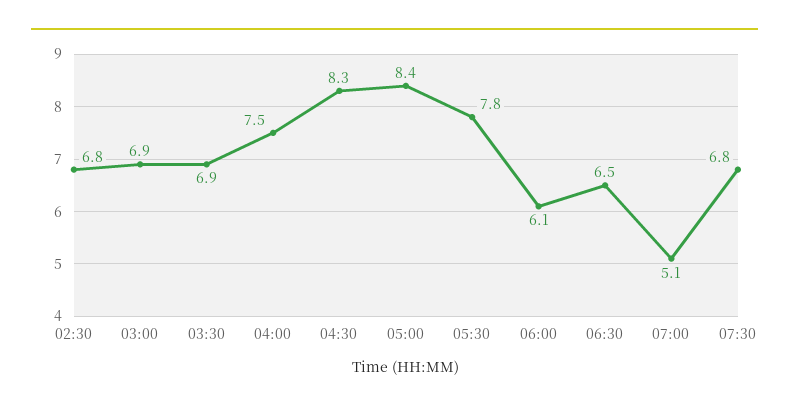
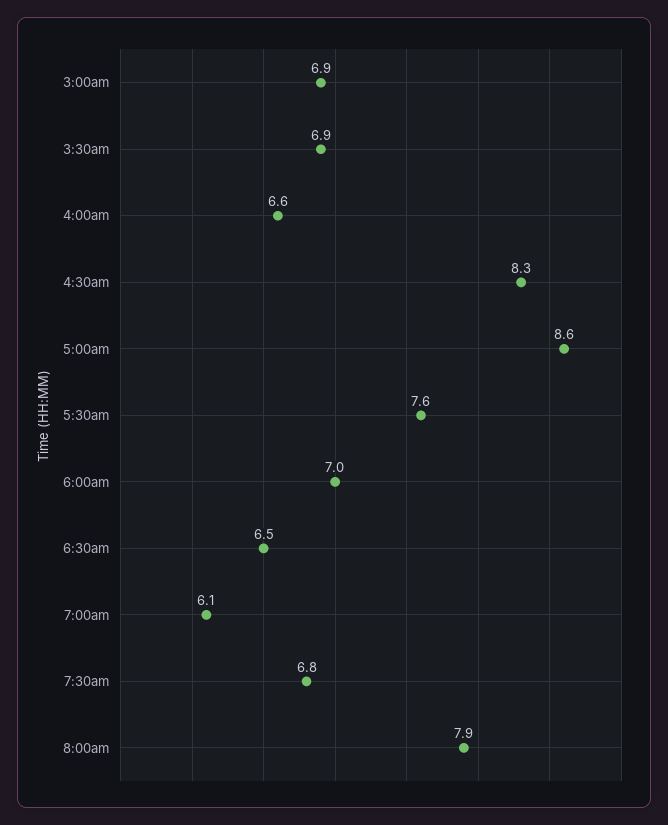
02:30: 6.8 -> none
04:00: 7.5 -> 6.6
05:00: 8.4 -> 8.6
05:30: 7.8 -> 7.6
06:00: 6.1 -> 7
07:00: 5.1 -> 6.1
8:00am: none -> 7.9

